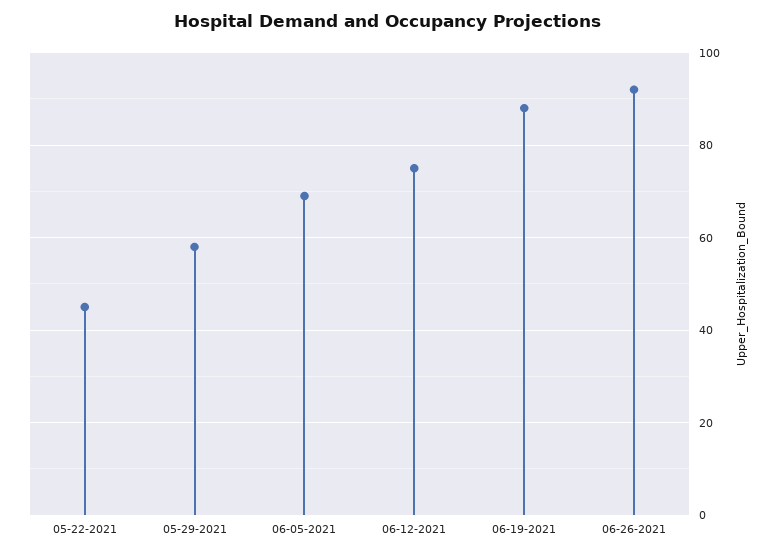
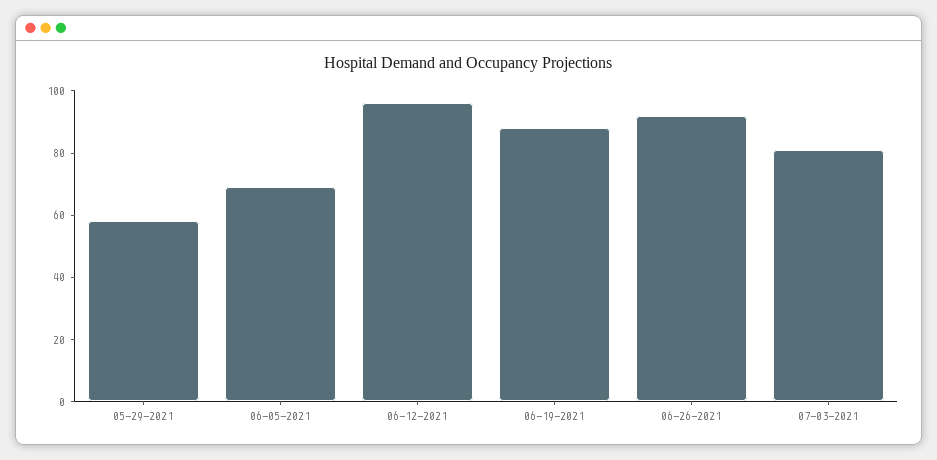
05-22-2021: 45 -> none
06-12-2021: 75 -> 95
07-03-2021: none -> 80

